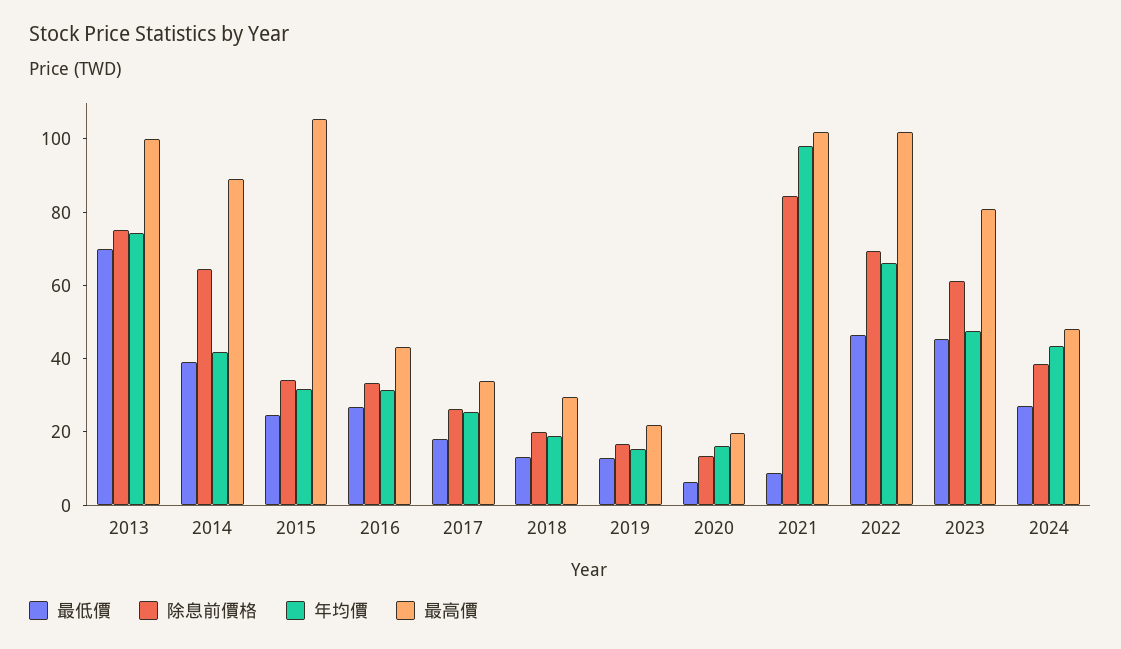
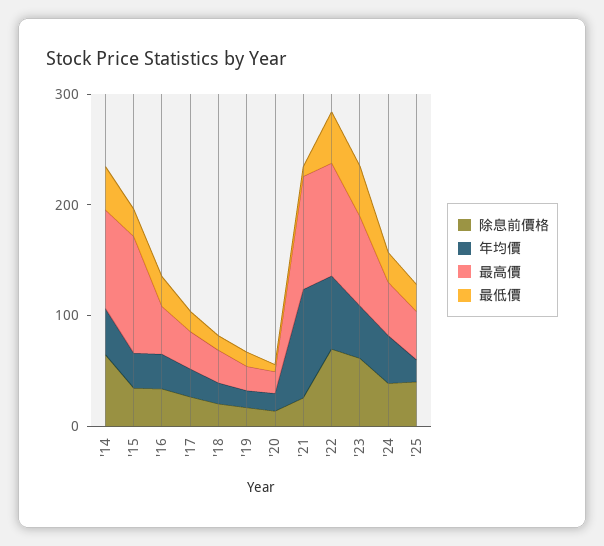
最低價, 2013: 70 -> none
除息前價格, 2013: 75 -> none
年均價, 2013: 75 -> none
最高價, 2013: 100 -> none
除息前價格, 2021: 85 -> 20
除息前價格, '25: none -> 40
年均價, '25: none -> 20
最高價, '25: none -> 40
最低價, '25: none -> 20

